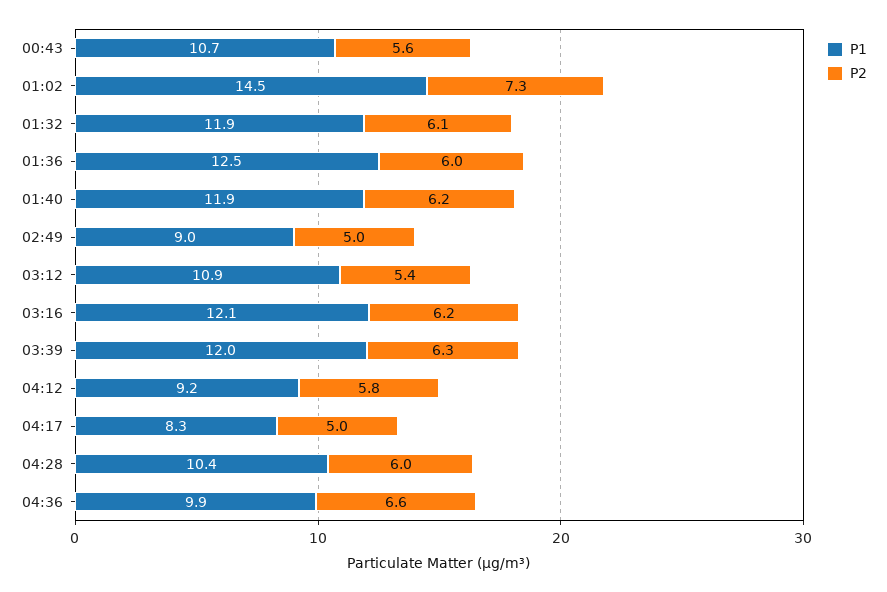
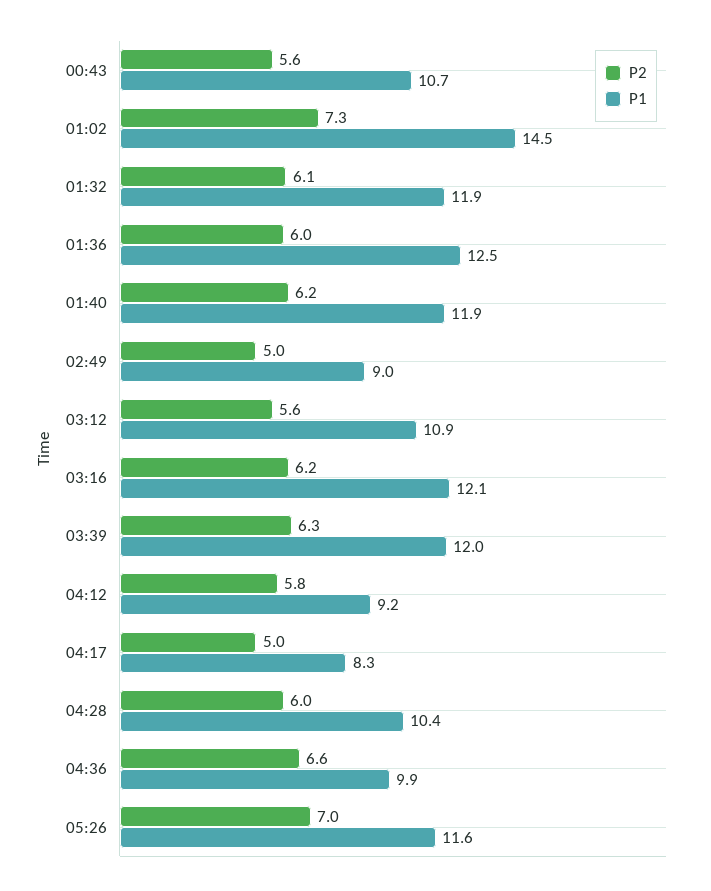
P2, 03:12: 5.4 -> 5.6
P2, 05:26: none -> 7
P1, 05:26: none -> 11.6

